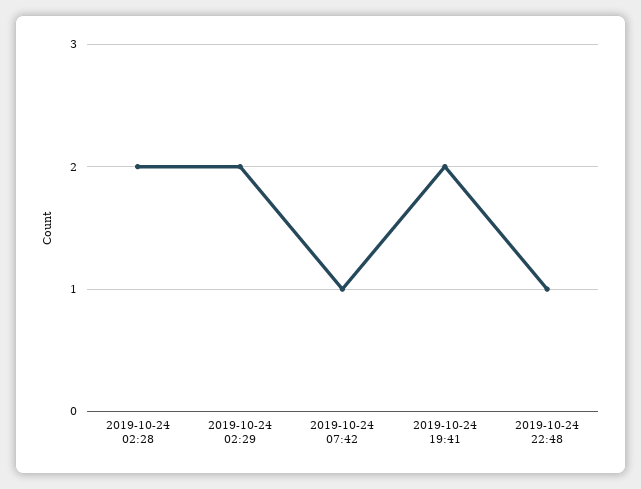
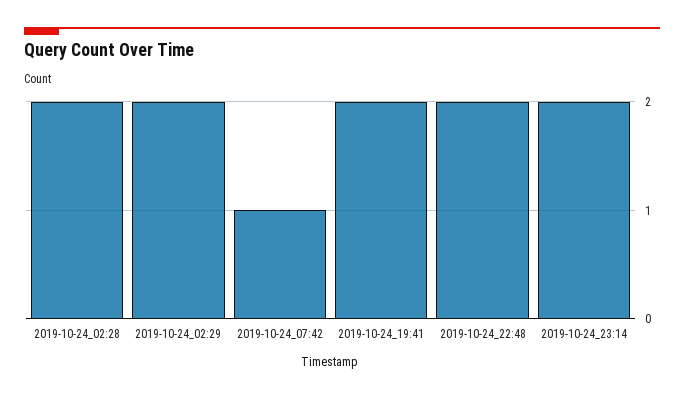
2019-10-24 22:48: 1 -> 2
2019-10-24_23:14: none -> 2

